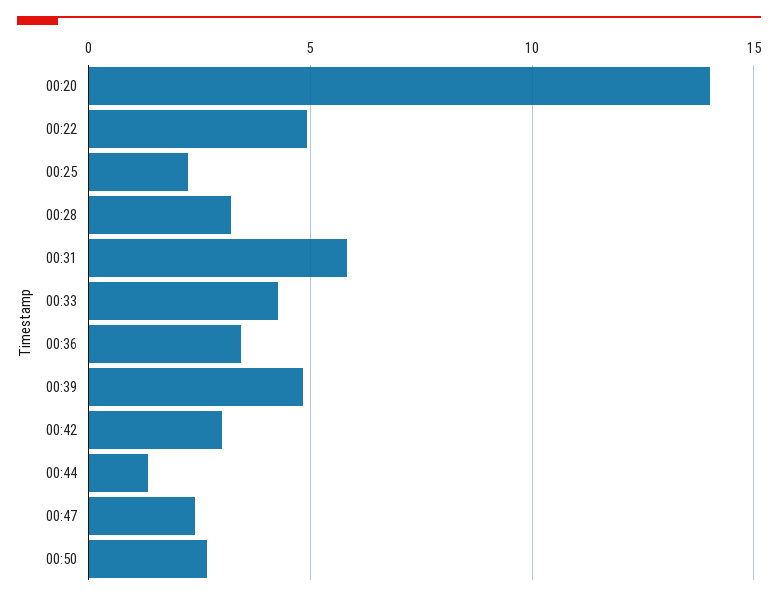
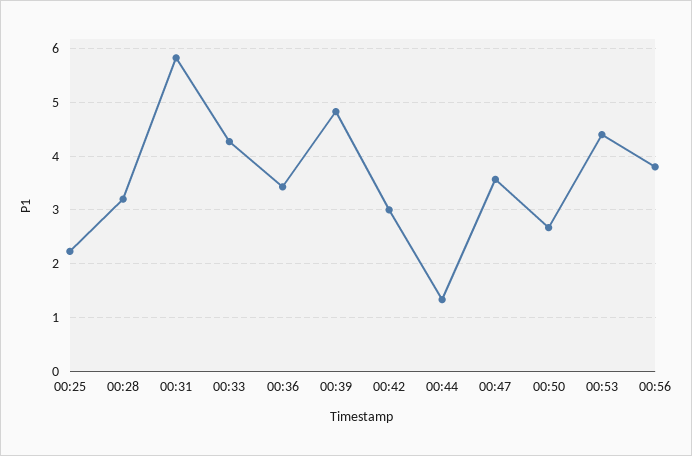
00:20: 14 -> none
00:22: 5 -> none
00:47: 2.5 -> 3.6
00:53: none -> 4.4
00:56: none -> 3.8

